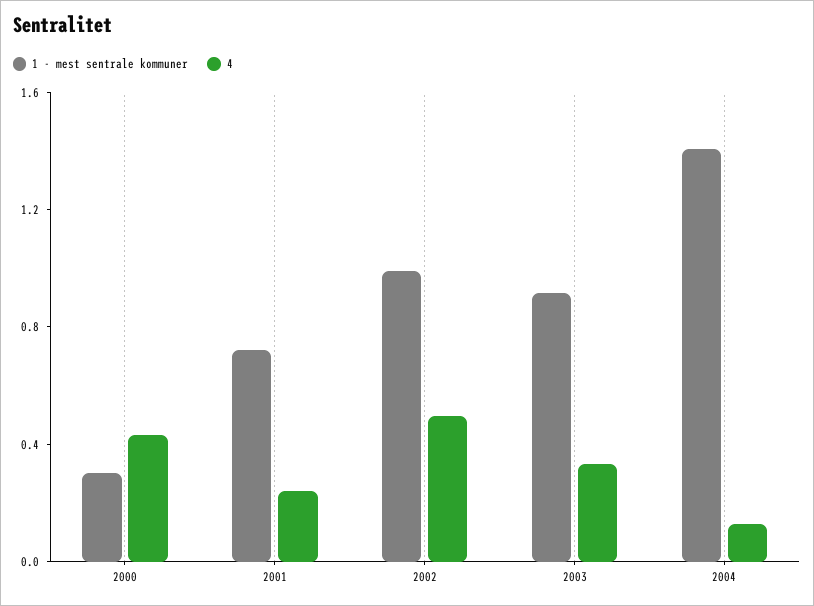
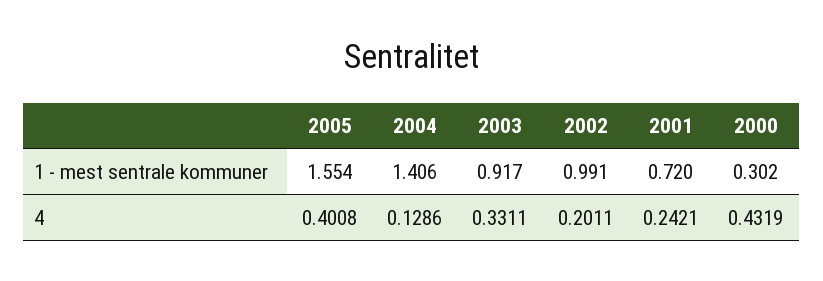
4, 2002: 0.5 -> 0.2011
1 - mest sentrale kommuner, 2005: none -> 1.554
4, 2005: none -> 0.4008

